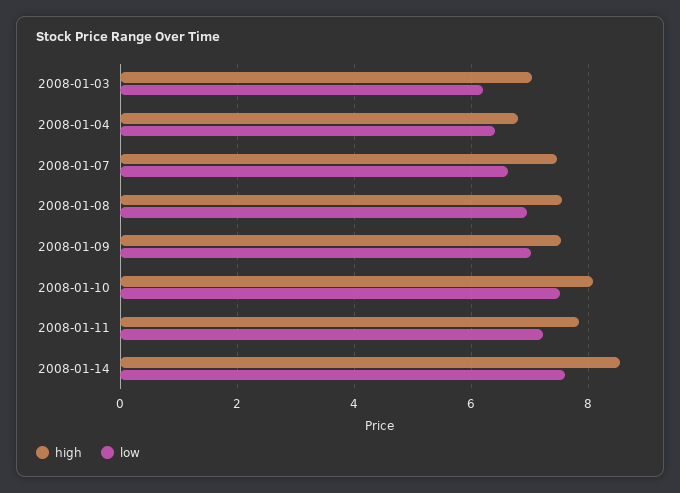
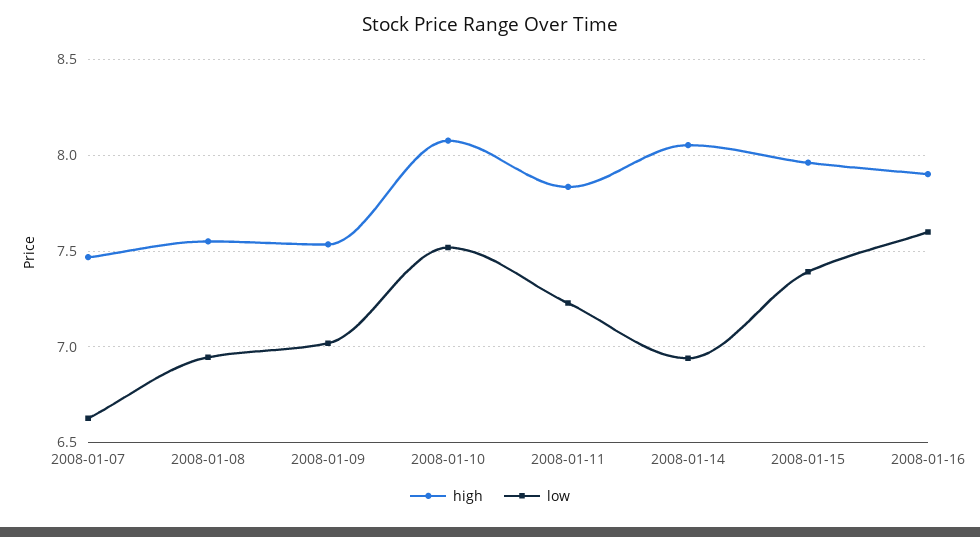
high, 2008-01-03: 7 -> none
low, 2008-01-03: 6.2 -> none
high, 2008-01-04: 6.8 -> none
low, 2008-01-04: 6.4 -> none
high, 2008-01-14: 8.6 -> 8.05
low, 2008-01-14: 7.6 -> 6.95
high, 2008-01-15: none -> 7.95
low, 2008-01-15: none -> 7.4
high, 2008-01-16: none -> 7.9
low, 2008-01-16: none -> 7.6

